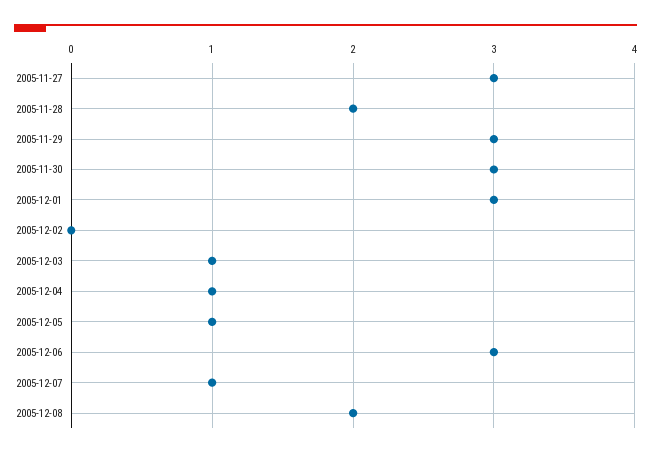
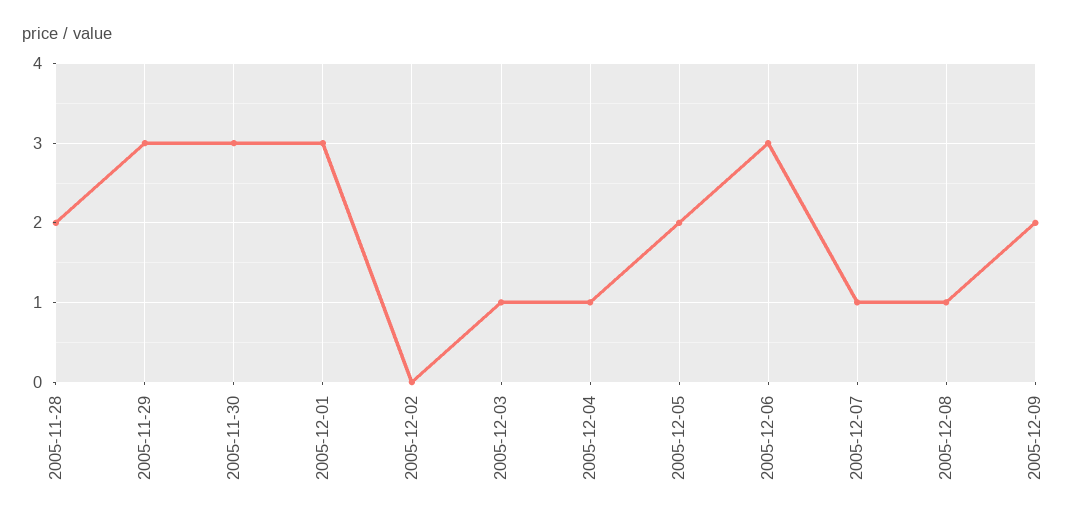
2005-11-27: 3 -> none
2005-12-05: 1 -> 2
2005-12-08: 2 -> 1
2005-12-09: none -> 2

